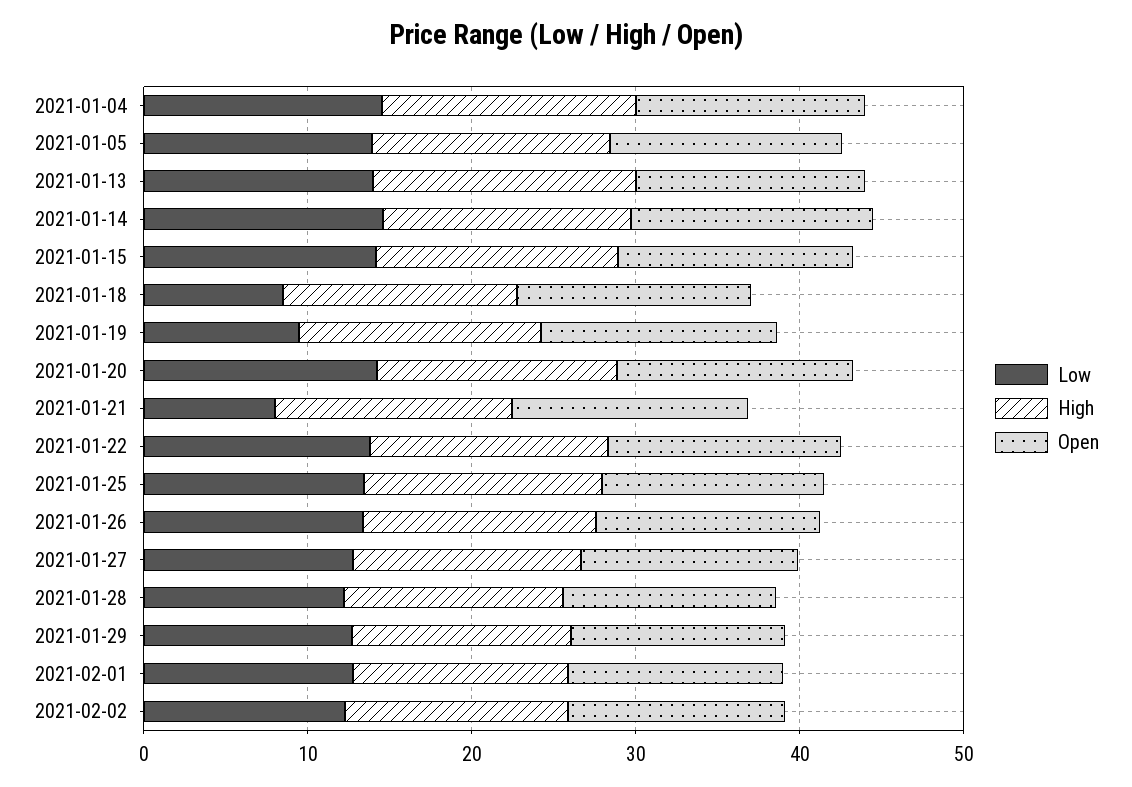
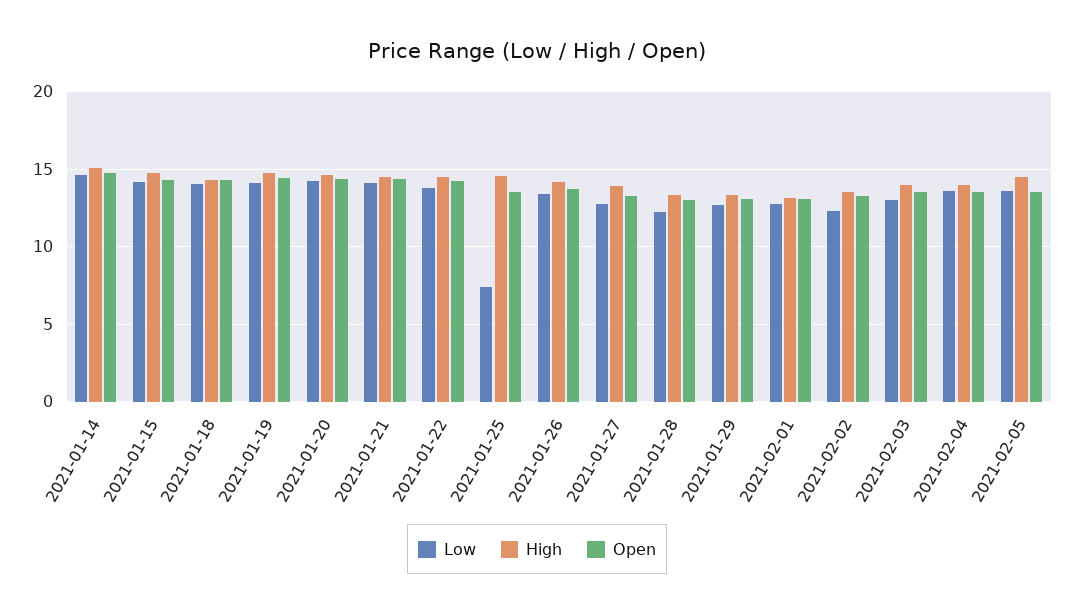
Low, 2021-01-04: 14 -> none
High, 2021-01-04: 16 -> none
Open, 2021-01-04: 14 -> none
Low, 2021-01-05: 14 -> none
High, 2021-01-05: 14 -> none
Open, 2021-01-05: 14 -> none
Low, 2021-01-13: 14 -> none
High, 2021-01-13: 16 -> none
Open, 2021-01-13: 14 -> none
Low, 2021-01-18: 8 -> 14
Low, 2021-01-19: 10 -> 14
Low, 2021-01-21: 8 -> 14
Low, 2021-01-25: 14 -> 7.5
Low, 2021-02-03: none -> 13
High, 2021-02-03: none -> 14
Open, 2021-02-03: none -> 13.5
Low, 2021-02-04: none -> 13.5
High, 2021-02-04: none -> 14
Open, 2021-02-04: none -> 13.5
Low, 2021-02-05: none -> 13.5
High, 2021-02-05: none -> 14.5
Open, 2021-02-05: none -> 13.5

